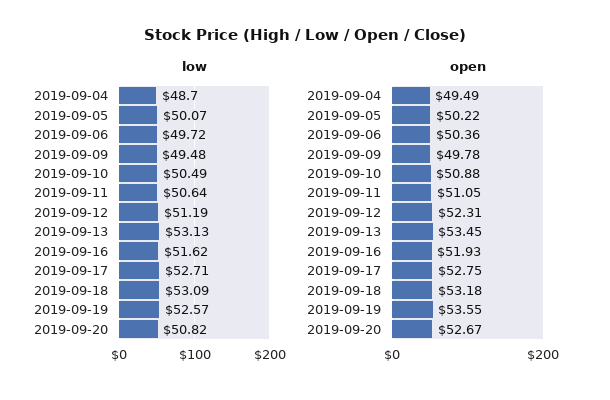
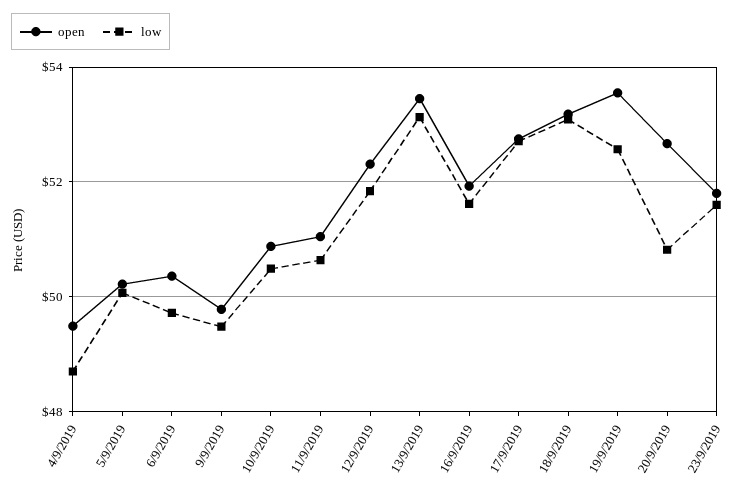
low, 2019-09-12: 51.19 -> 51.8
open, 23/9/2019: none -> 51.8
low, 23/9/2019: none -> 51.6

